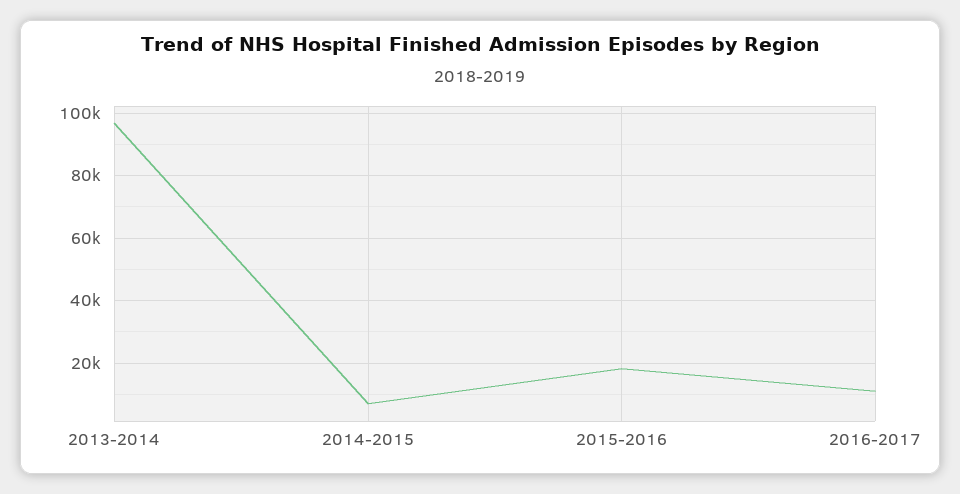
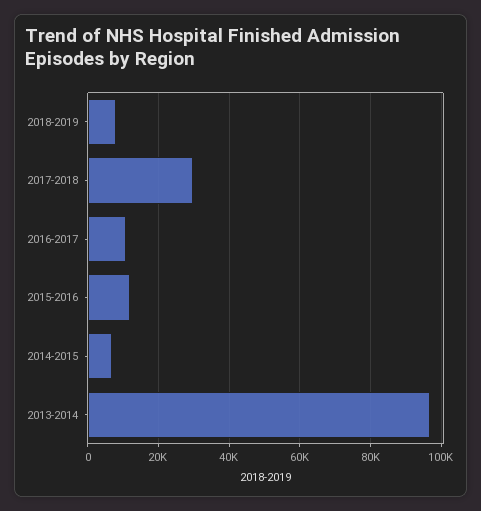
2015-2016: 18000 -> 12000
2018-2019: none -> 8000
2017-2018: none -> 30000

